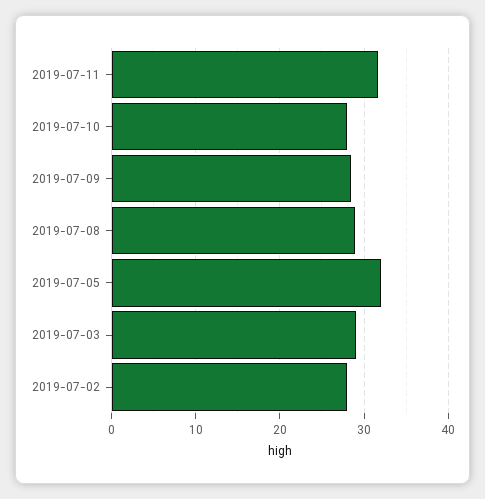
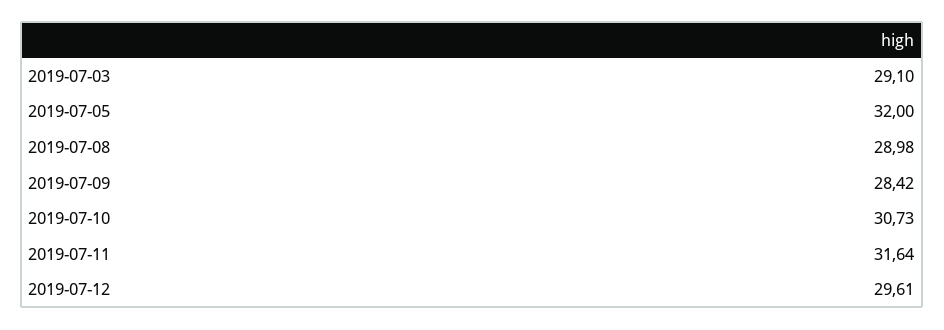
2019-07-10: 28 -> 30.73
2019-07-02: 28 -> none
2019-07-12: none -> 29.61

